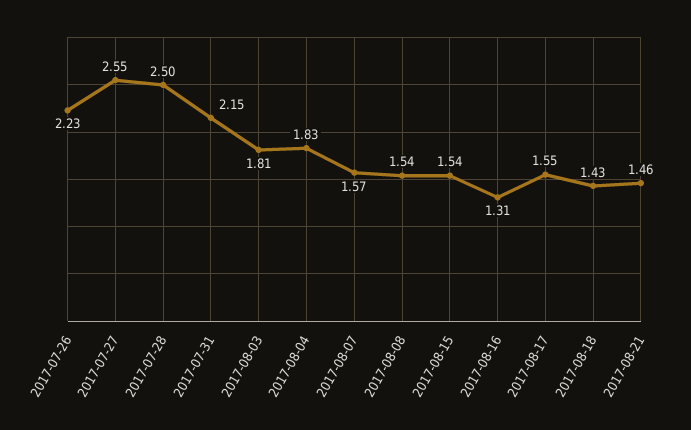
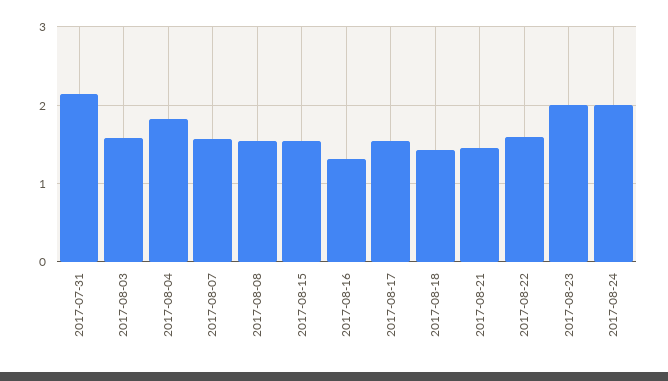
2017-07-26: 2.23 -> none
2017-07-27: 2.55 -> none
2017-07-28: 2.5 -> none
2017-08-03: 1.81 -> 1.6
2017-08-22: none -> 1.6
2017-08-23: none -> 2
2017-08-24: none -> 2

